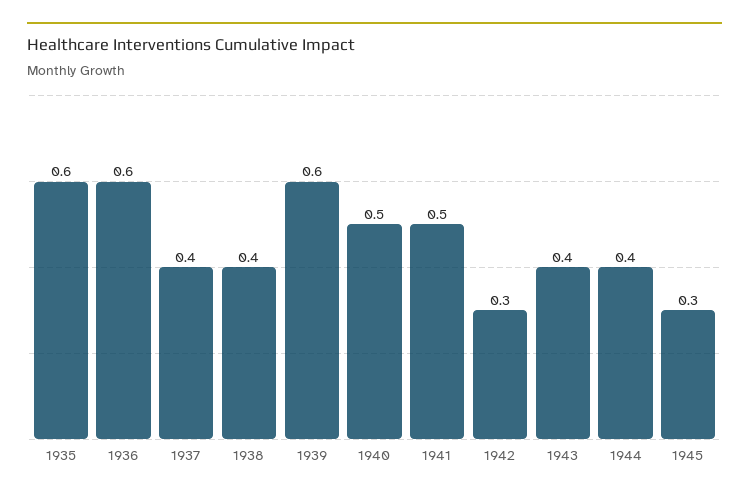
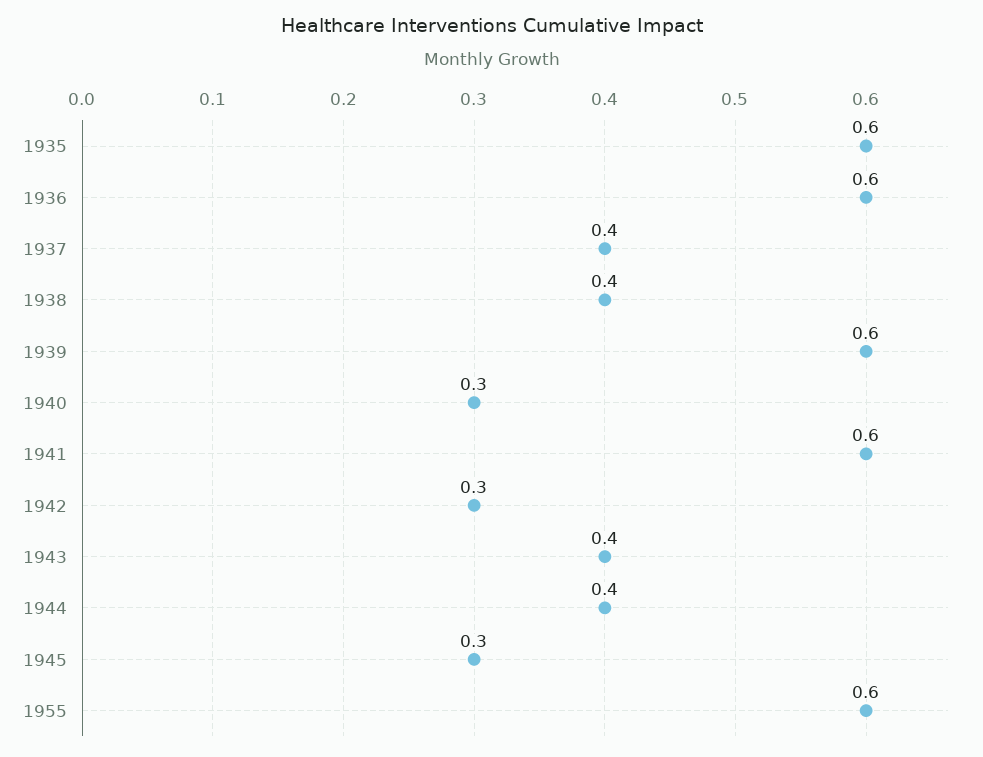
1940: 0.5 -> 0.3
1941: 0.5 -> 0.6
1955: none -> 0.6

